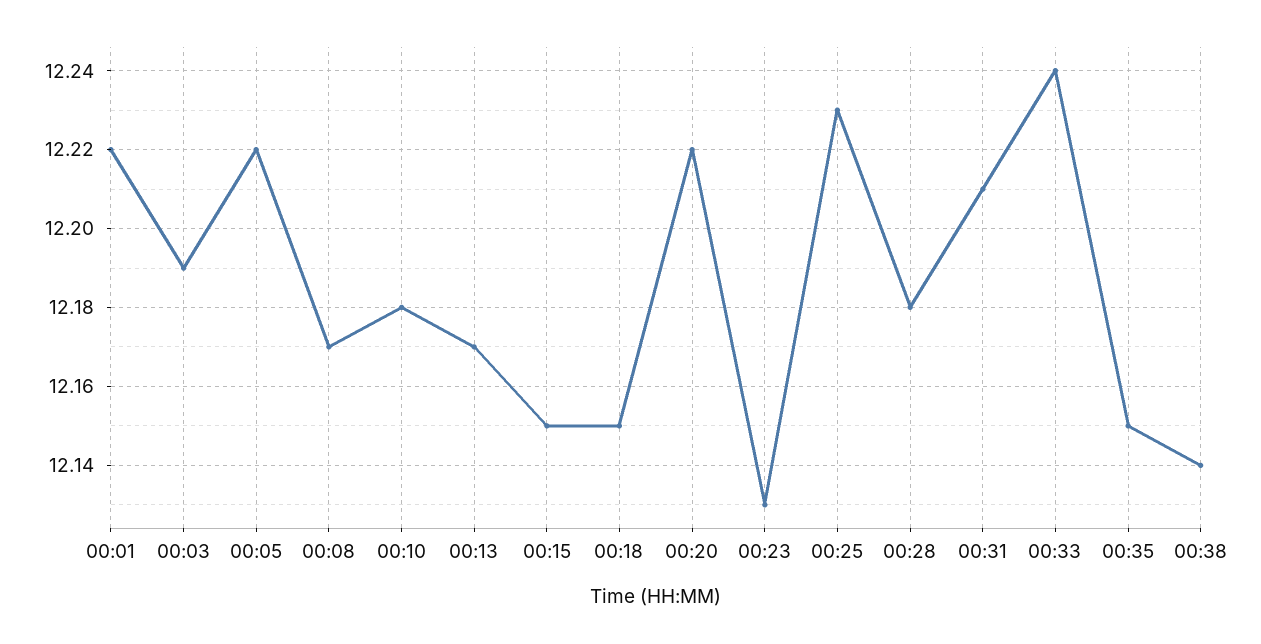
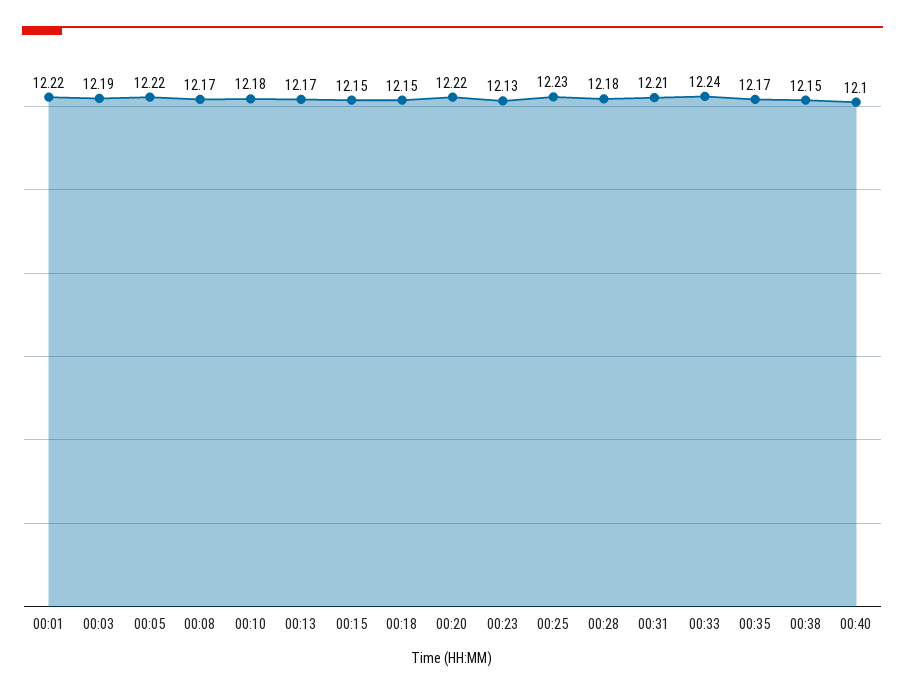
00:35: 12.15 -> 12.17
00:38: 12.14 -> 12.15
00:40: none -> 12.1

